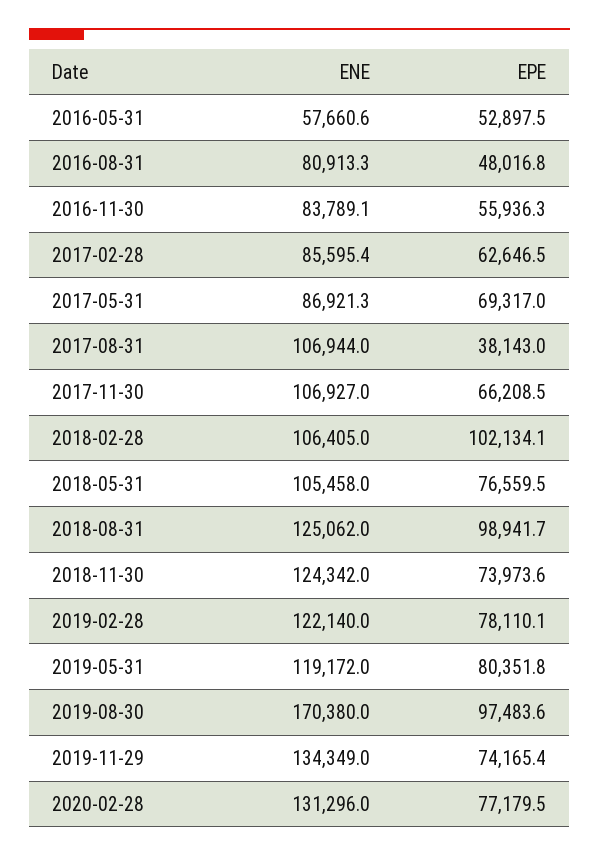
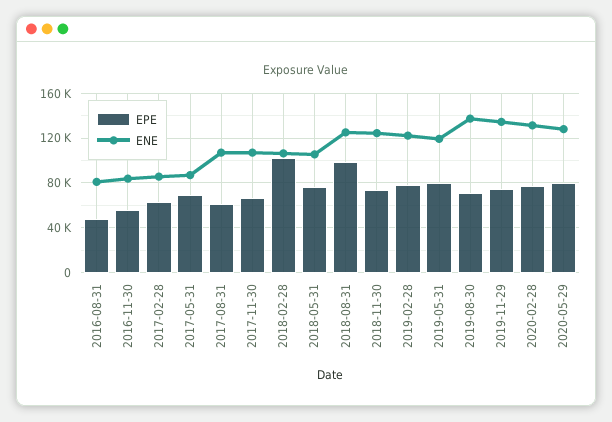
ENE, 2016-05-31: 57660.6 -> none
EPE, 2016-05-31: 52897.5 -> none
EPE, 2017-08-31: 38143 -> 60000
ENE, 2019-08-30: 170380 -> 140000
EPE, 2019-08-30: 97483.6 -> 70000
EPE, 2020-05-29: none -> 80000
ENE, 2020-05-29: none -> 130000

